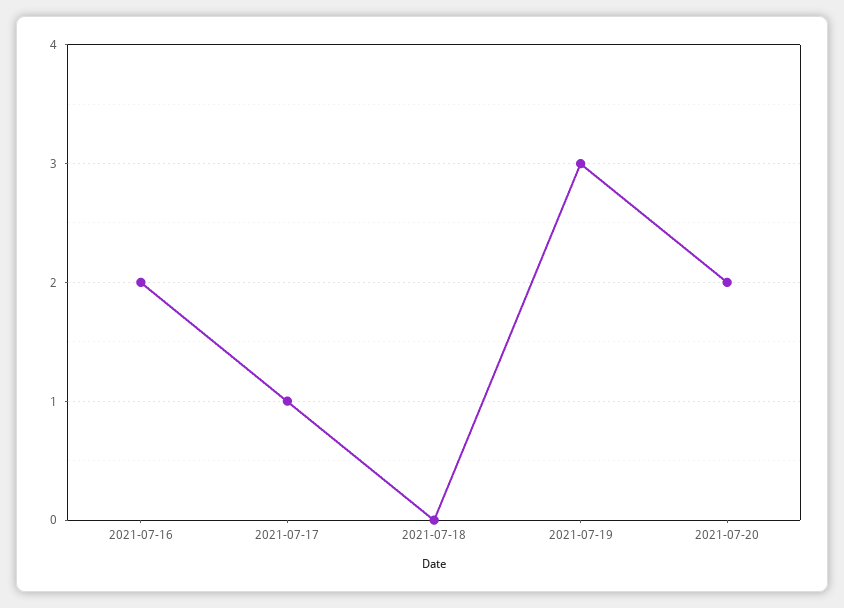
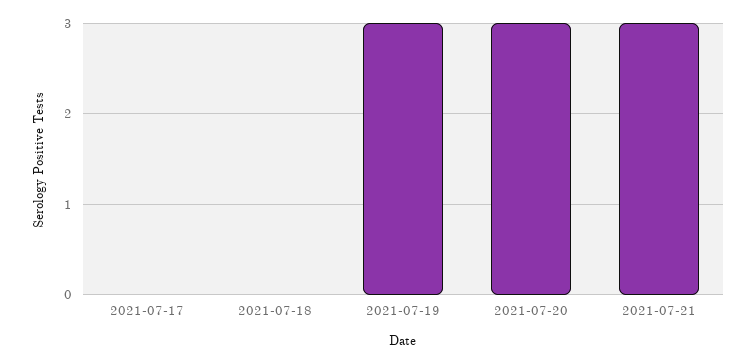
2021-07-16: 2 -> none
2021-07-17: 1 -> 0
2021-07-20: 2 -> 3
2021-07-21: none -> 3

